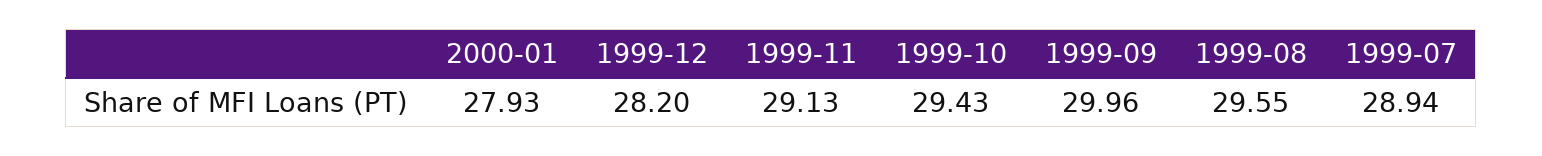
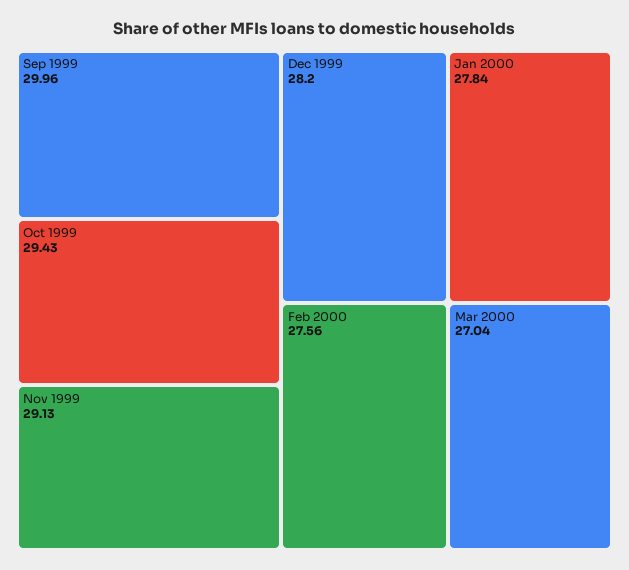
2000-01: 27.93 -> 27.84
1999-08: 29.55 -> none
1999-07: 28.94 -> none
Feb 2000: none -> 27.56
Mar 2000: none -> 27.04

